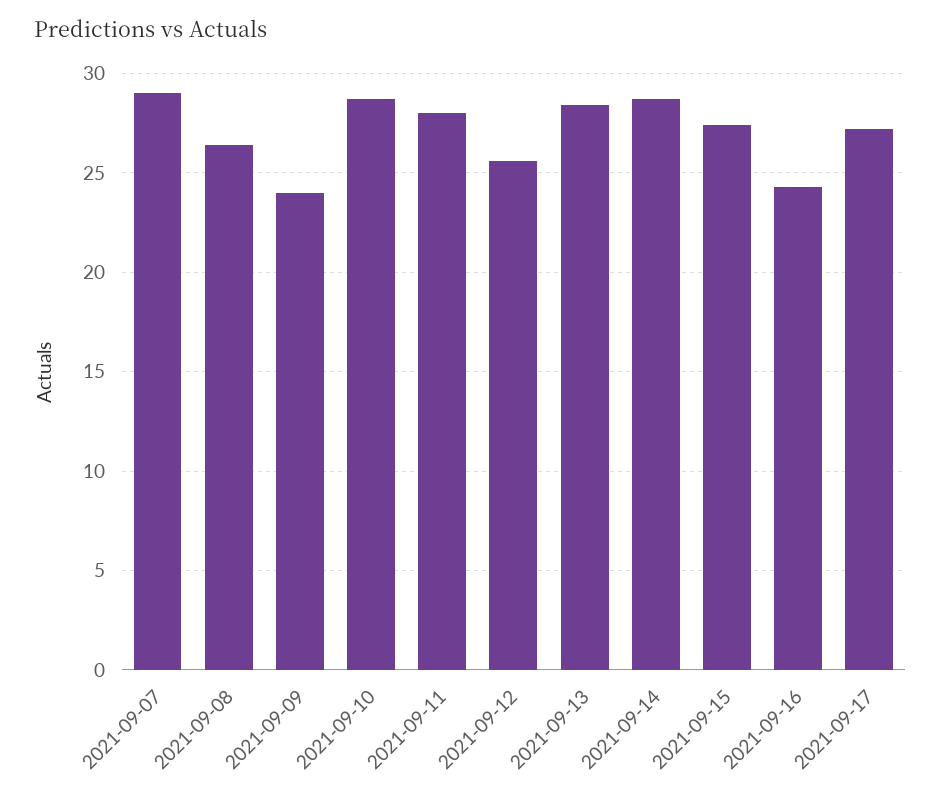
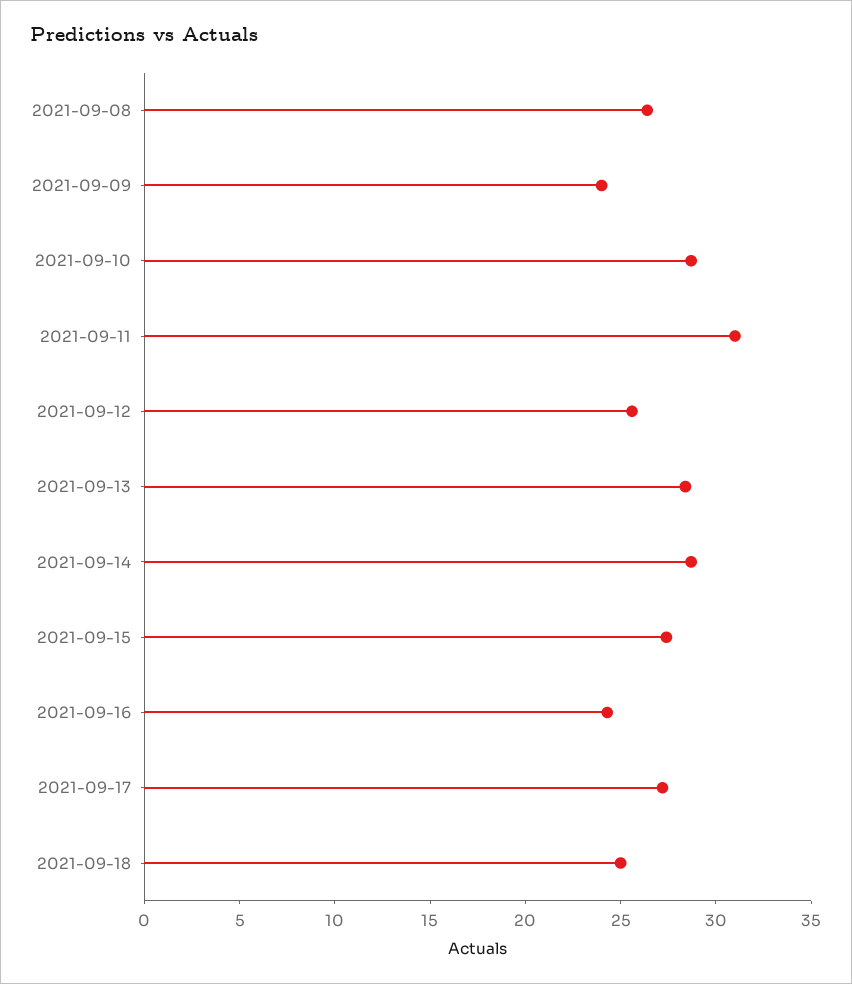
2021-09-07: 29 -> none
2021-09-11: 28 -> 31
2021-09-18: none -> 25

